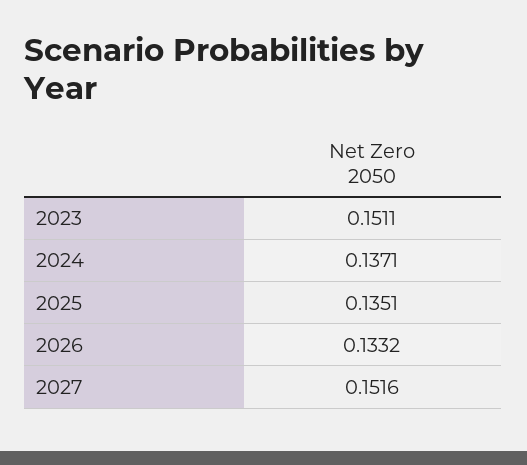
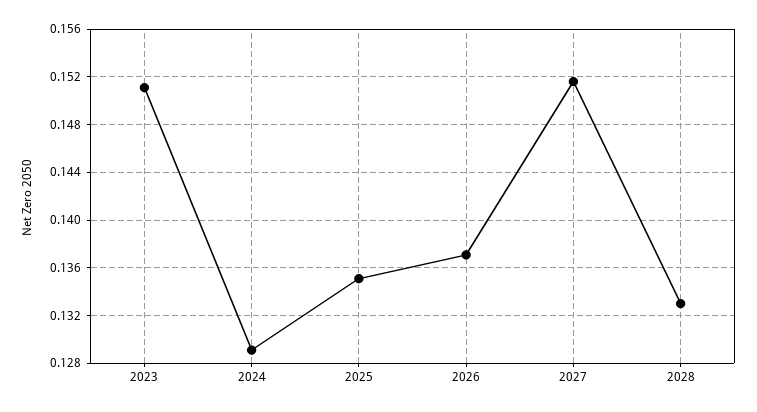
2024: 0.1371 -> 0.129
2026: 0.1332 -> 0.137
2028: none -> 0.133

